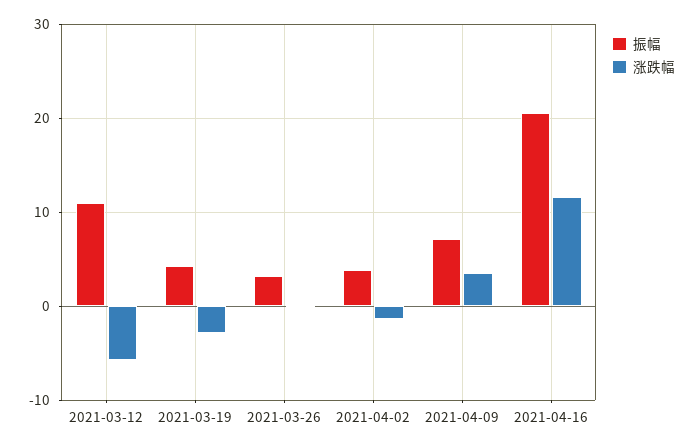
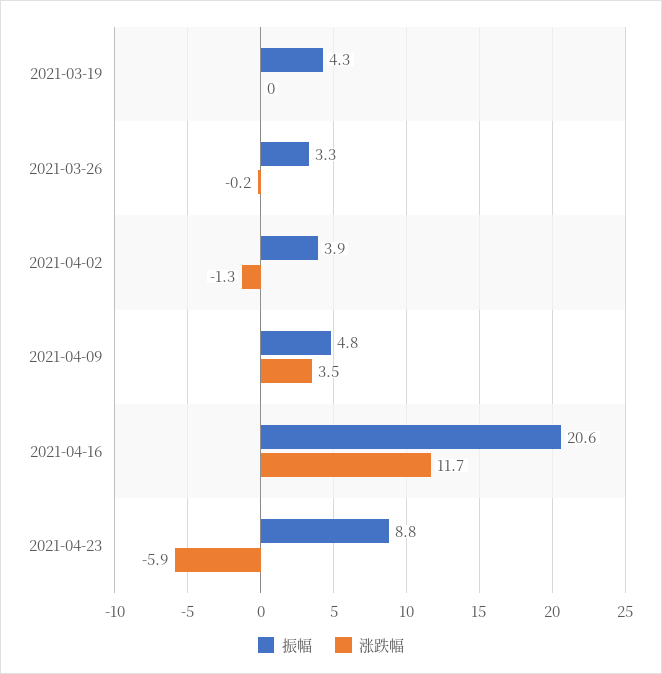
振幅, 2021-03-12: 11 -> none
涨跌幅, 2021-03-12: -6 -> none
涨跌幅, 2021-03-19: -3 -> 0
振幅, 2021-04-09: 7 -> 4.8
振幅, 2021-04-23: none -> 8.8
涨跌幅, 2021-04-23: none -> -5.9

